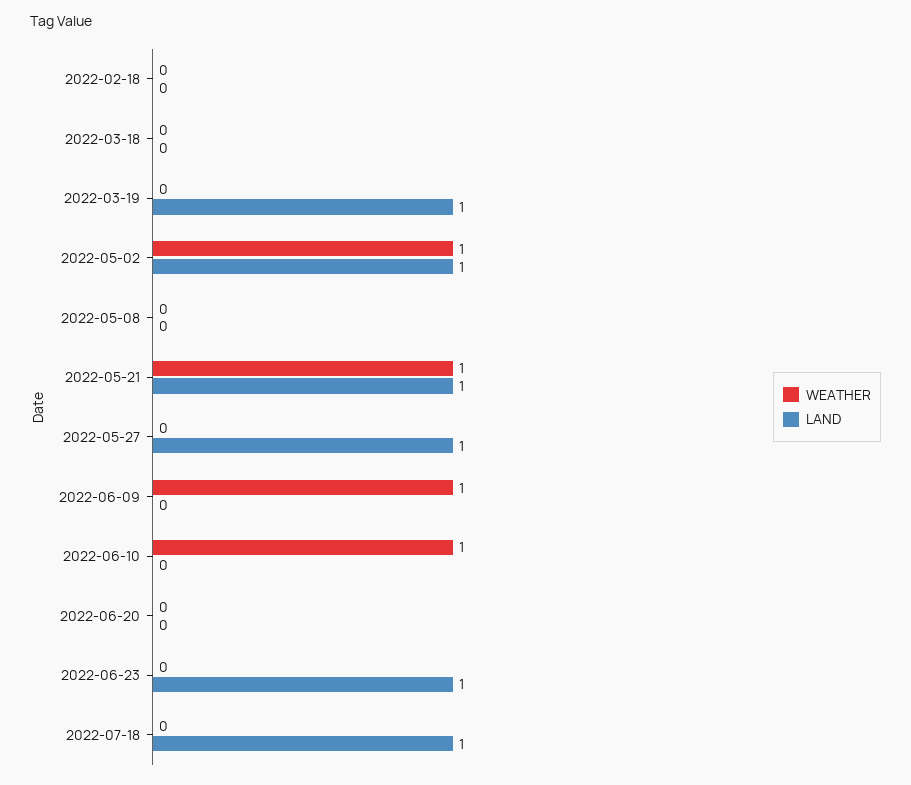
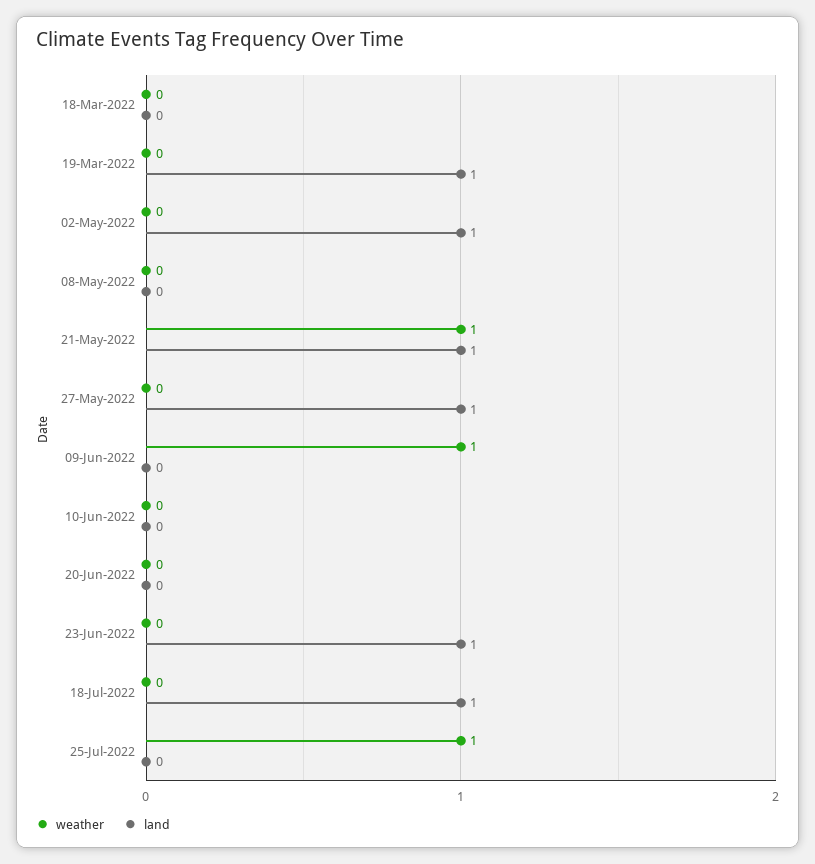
WEATHER, 2022-02-18: 0 -> none
LAND, 2022-02-18: 0 -> none
WEATHER, 2022-05-02: 1 -> 0
WEATHER, 2022-06-10: 1 -> 0
WEATHER, 25-Jul-2022: none -> 1
LAND, 25-Jul-2022: none -> 0

